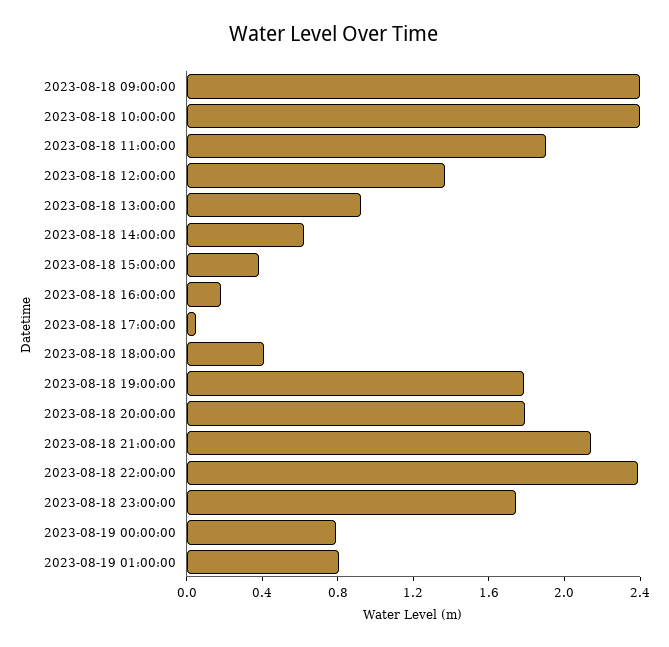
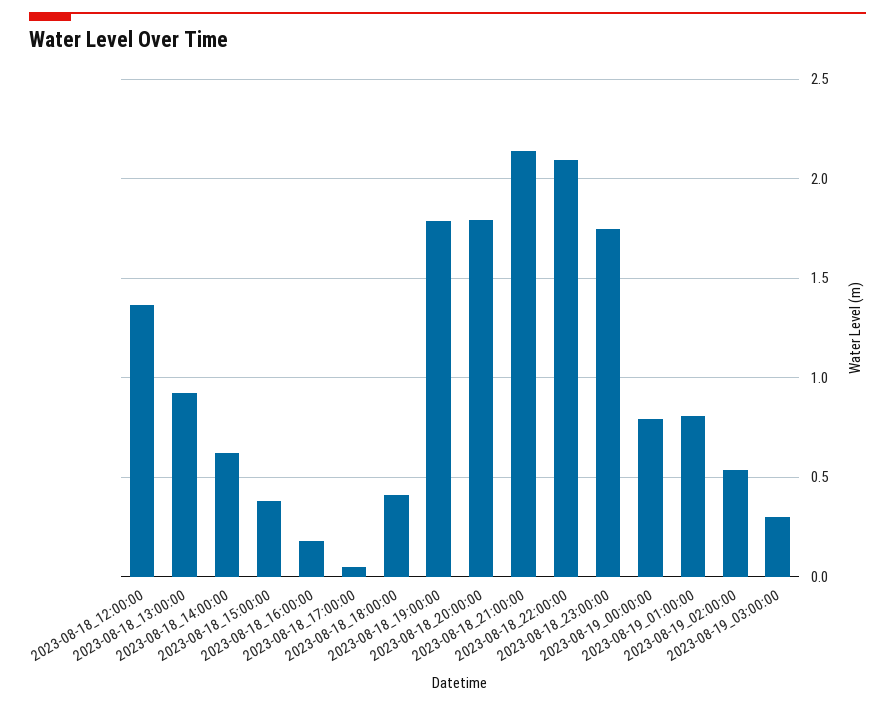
2023-08-18 09:00:00: 2.4 -> none
2023-08-18 10:00:00: 2.4 -> none
2023-08-18 11:00:00: 1.9 -> none
2023-08-18 22:00:00: 2.4 -> 2.1
2023-08-19_02:00:00: none -> 0.55
2023-08-19_03:00:00: none -> 0.3

